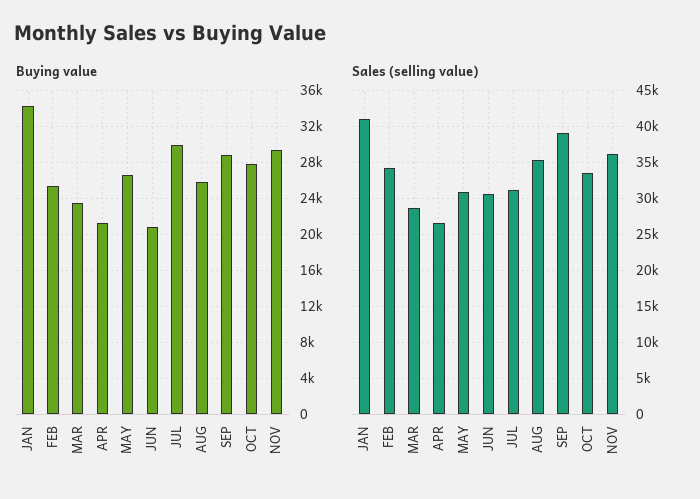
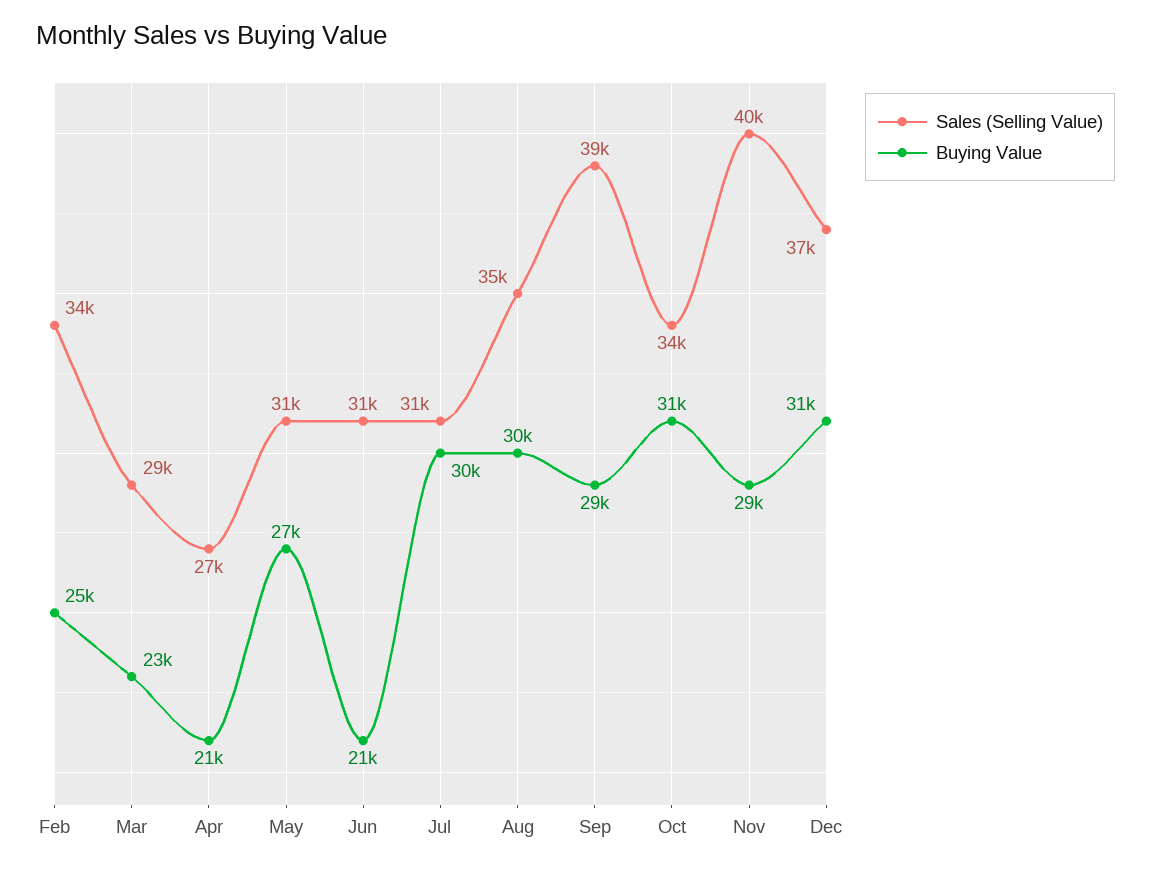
Buying value, JAN: 34000 -> none
Buying value, AUG: 26000 -> 30000
Buying value, OCT: 28000 -> 31000
Sales (selling value), JAN: 41000 -> none
Sales (selling value), NOV: 36000 -> 40000
Sales (selling value), Dec: none -> 37000
Buying value, Dec: none -> 31000

